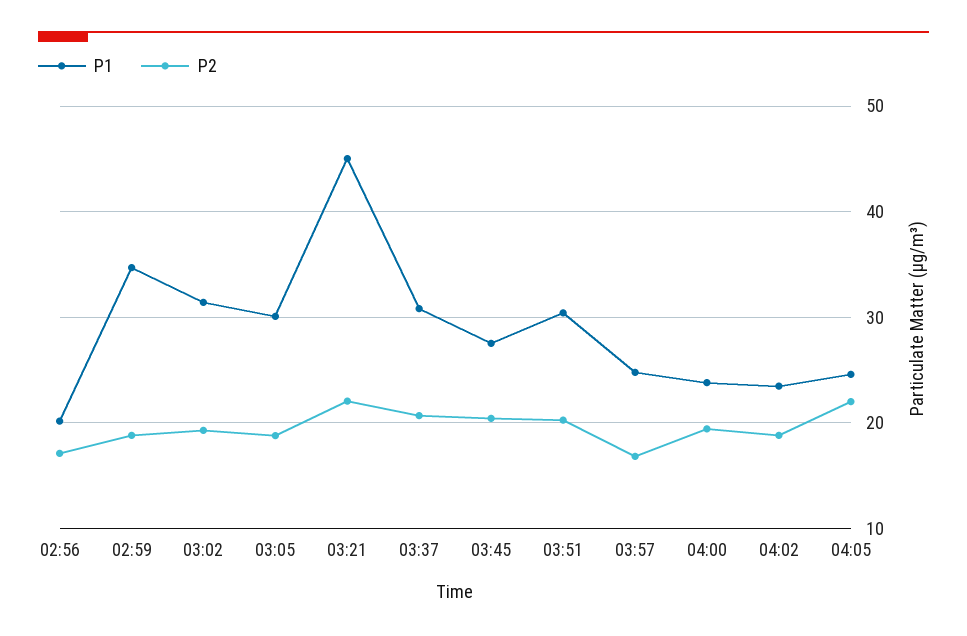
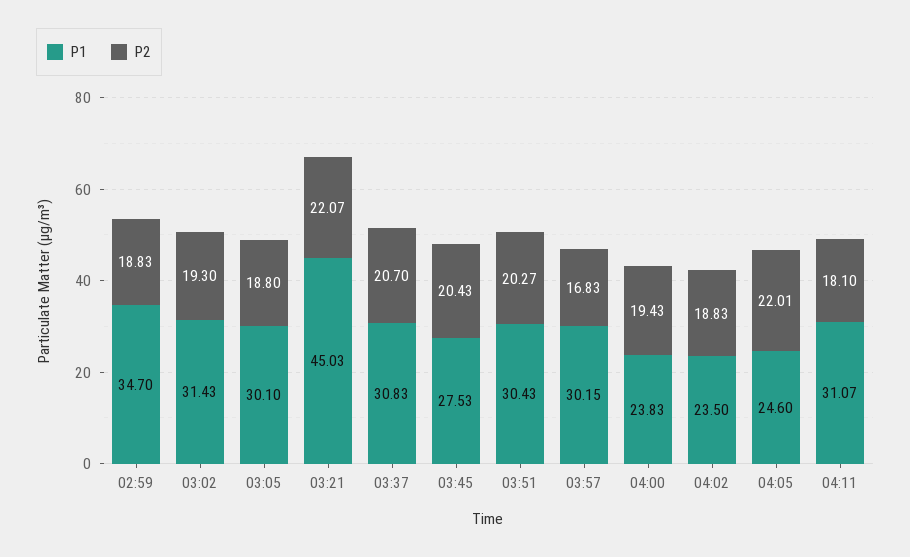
P1, 02:56: 20 -> none
P2, 02:56: 17 -> none
P1, 03:57: 25 -> 30.15
P1, 04:11: none -> 31.07
P2, 04:11: none -> 18.1

